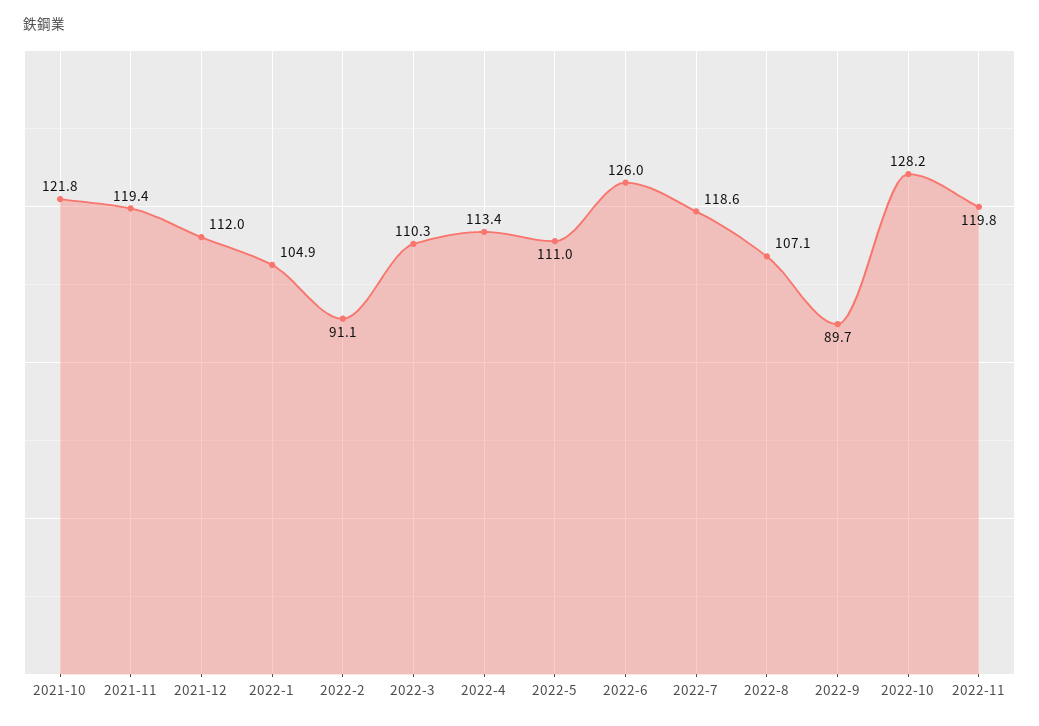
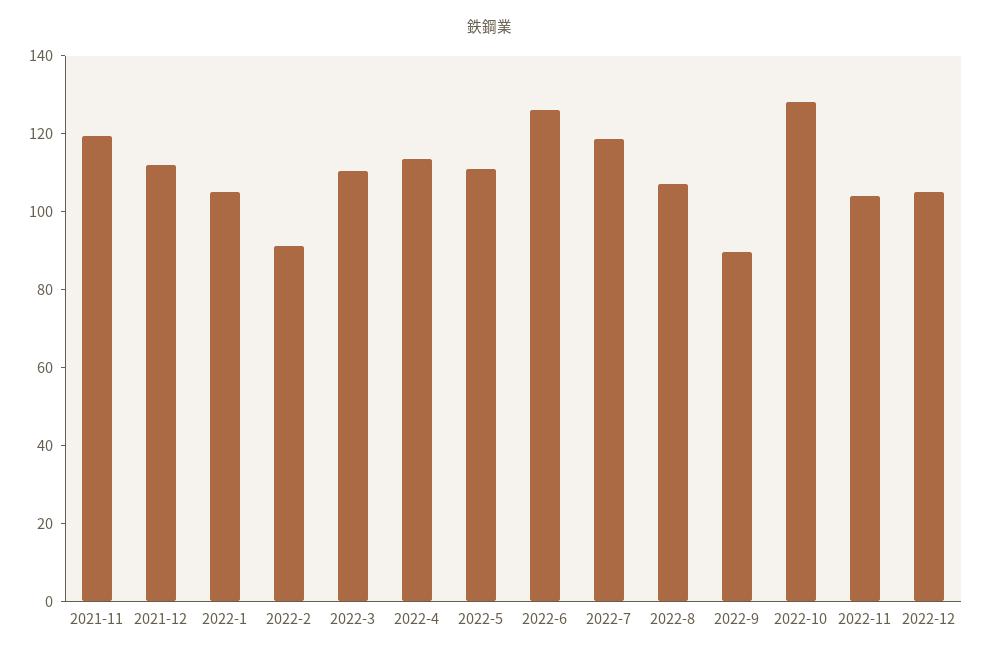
2021-10: 121.8 -> none
2022-11: 119.8 -> 105
2022-12: none -> 105

